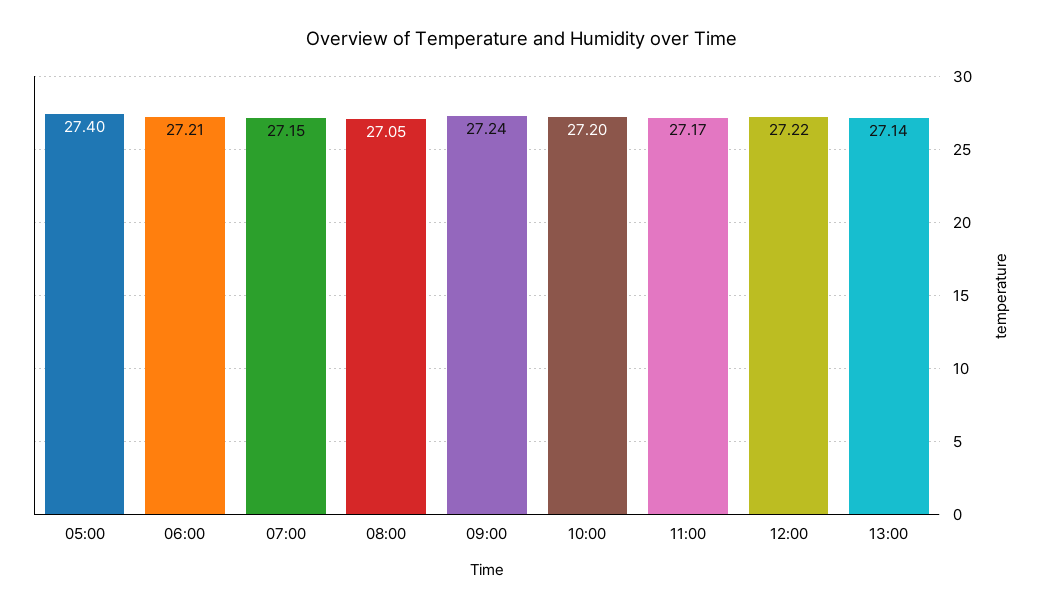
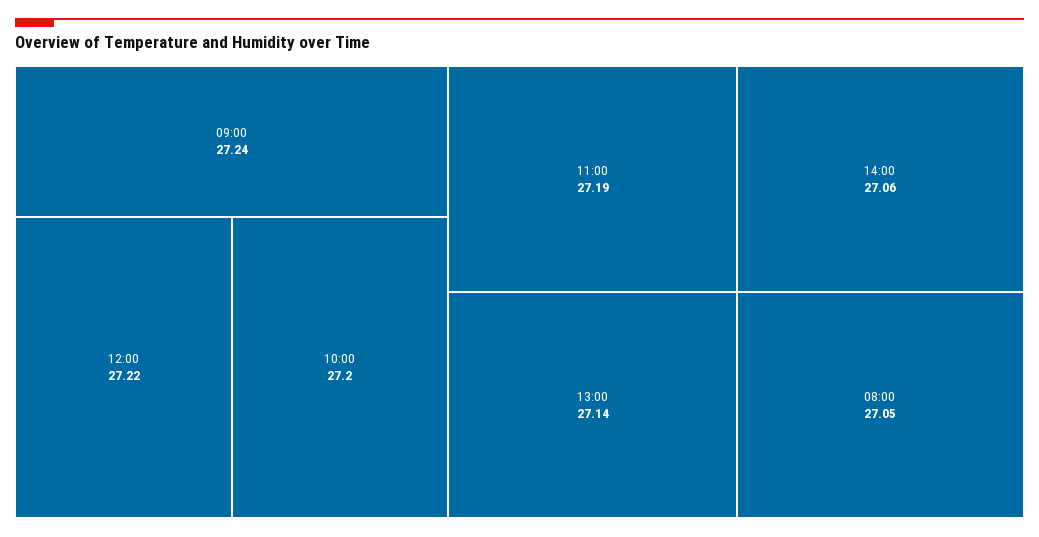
05:00: 27.4 -> none
06:00: 27.21 -> none
07:00: 27.15 -> none
11:00: 27.17 -> 27.19
14:00: none -> 27.06

